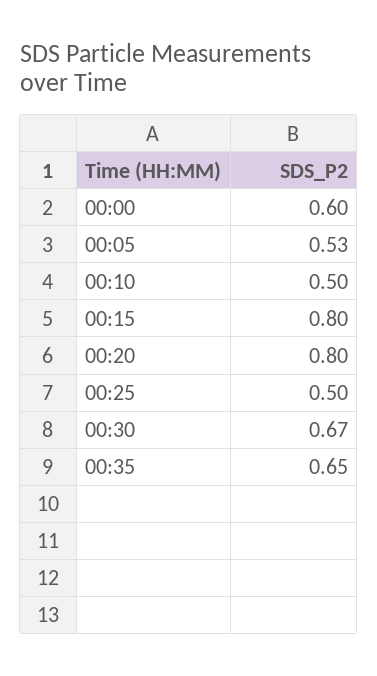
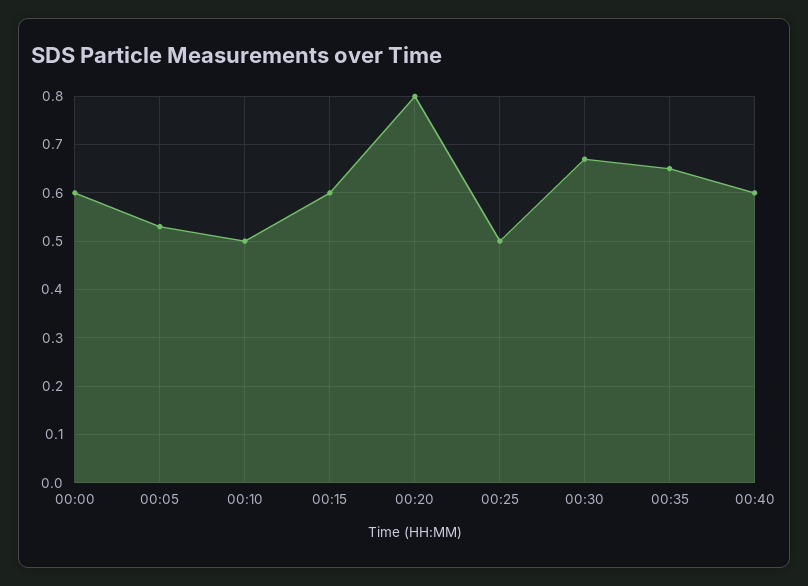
00:15: 0.8 -> 0.6
00:40: none -> 0.6

